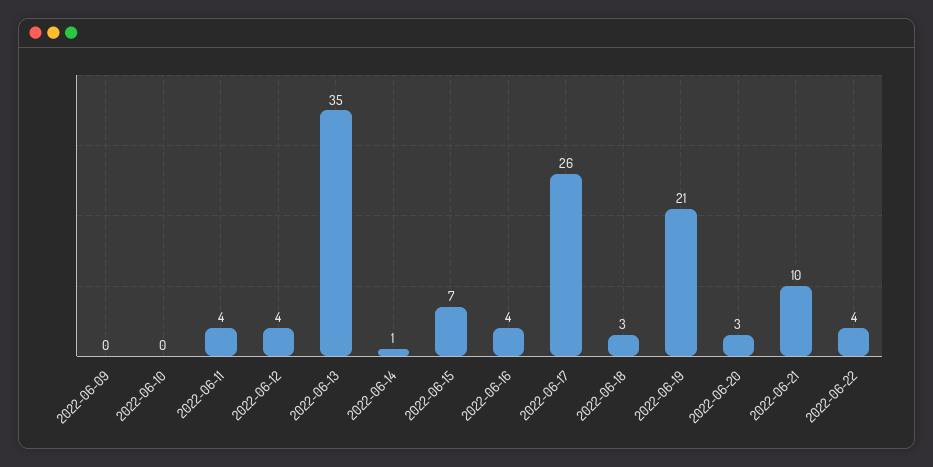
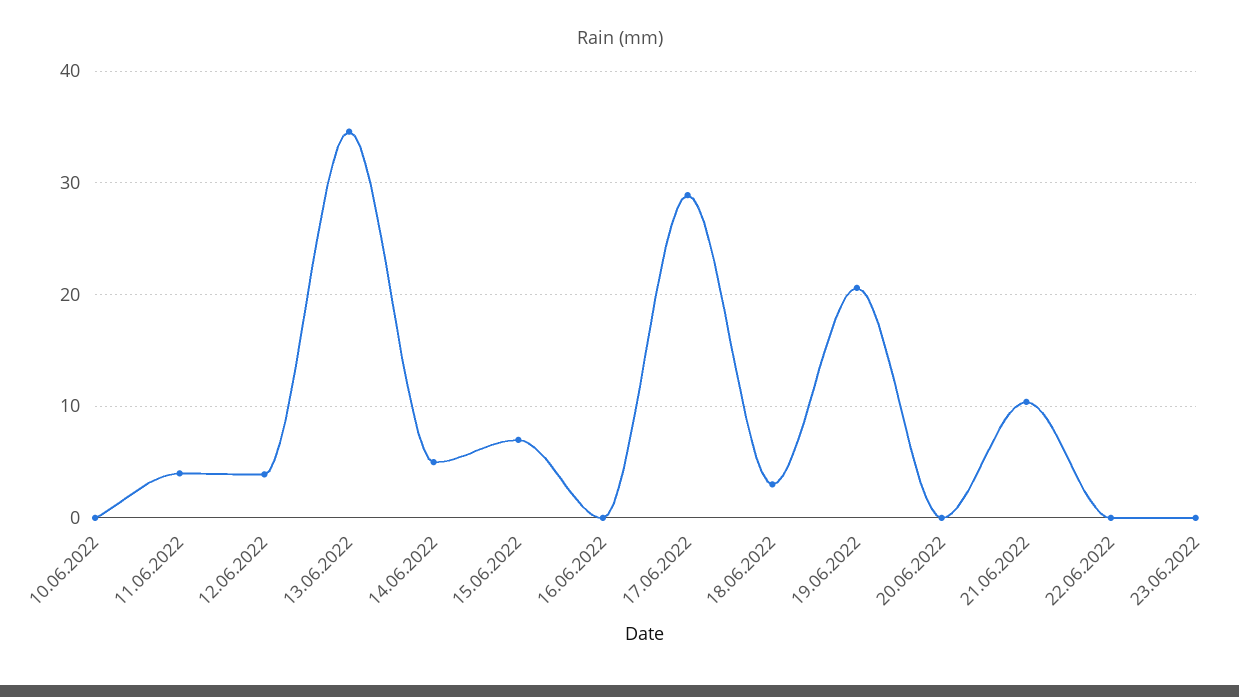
2022-06-09: 0 -> none
2022-06-14: 1 -> 5
2022-06-16: 4 -> 0
2022-06-17: 26 -> 29
2022-06-20: 3 -> 0
2022-06-22: 4 -> 0
23.06.2022: none -> 0

